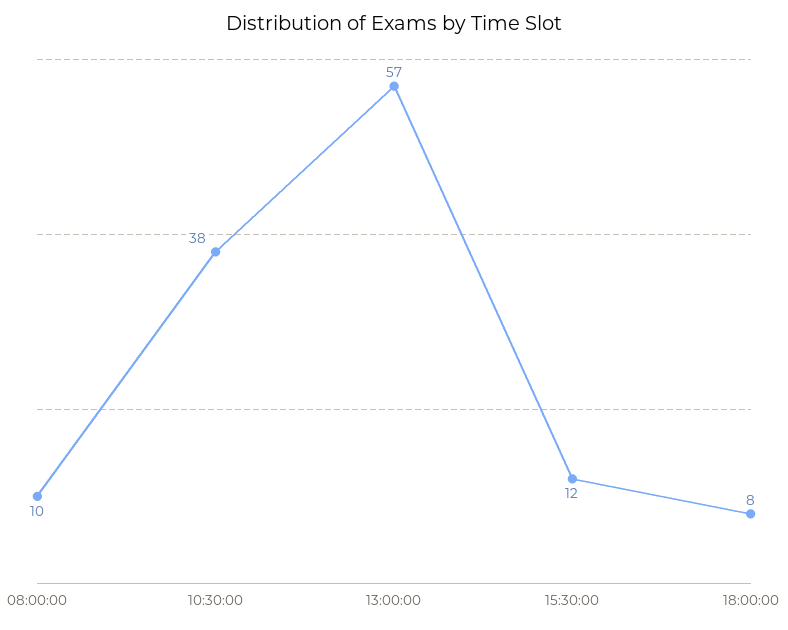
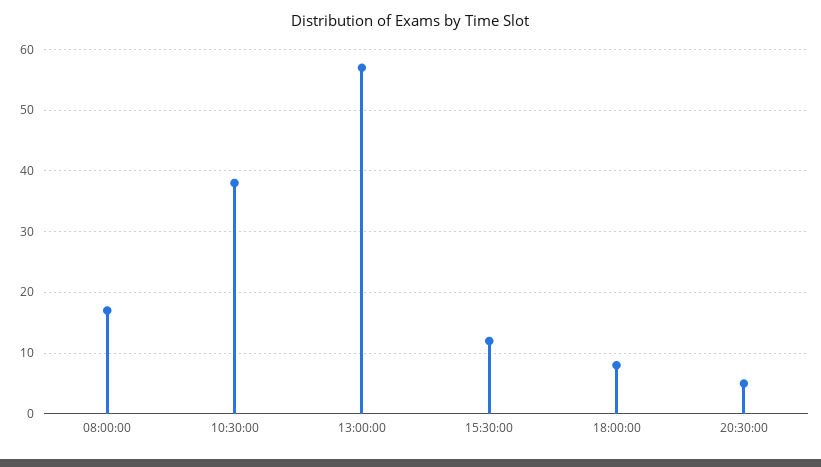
08:00:00: 10 -> 17
20:30:00: none -> 5

